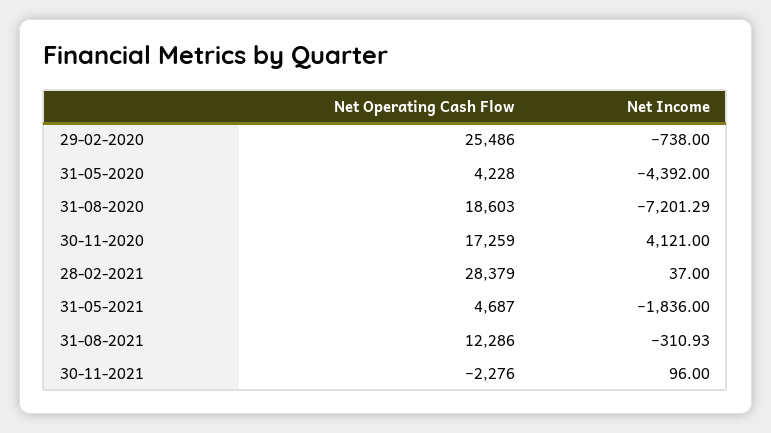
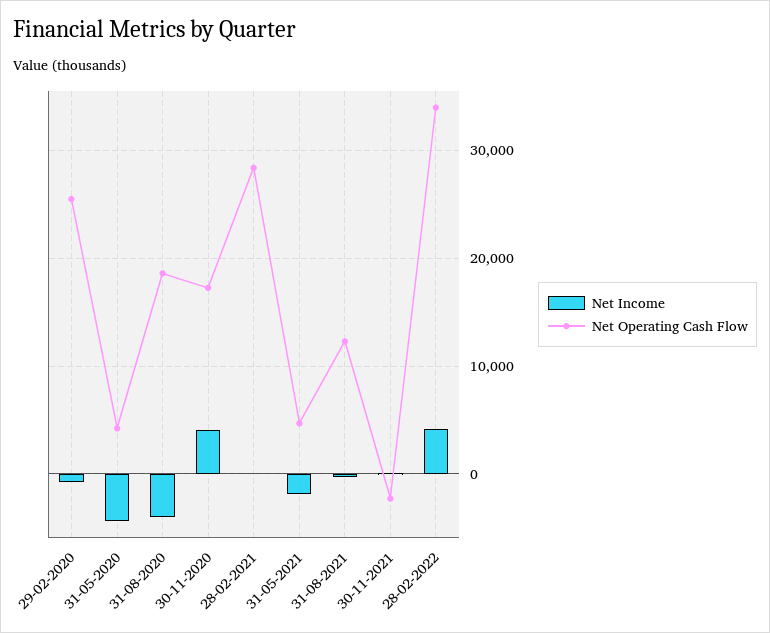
Net Income, 31-08-2020: -7201.29 -> -4000
Net Income, 28-02-2022: none -> 4000
Net Operating Cash Flow, 28-02-2022: none -> 34000

